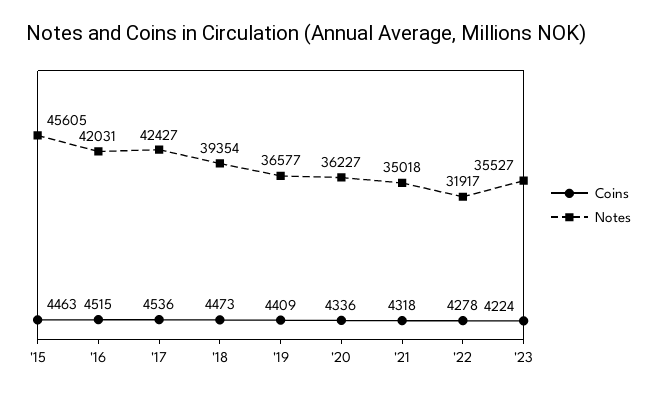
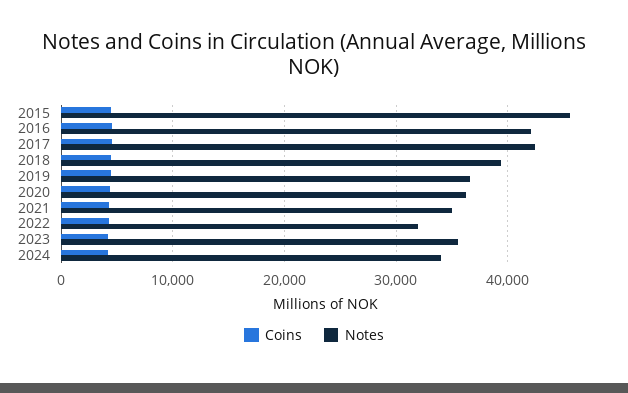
Coins, 2024: none -> 4000
Notes, 2024: none -> 34000

